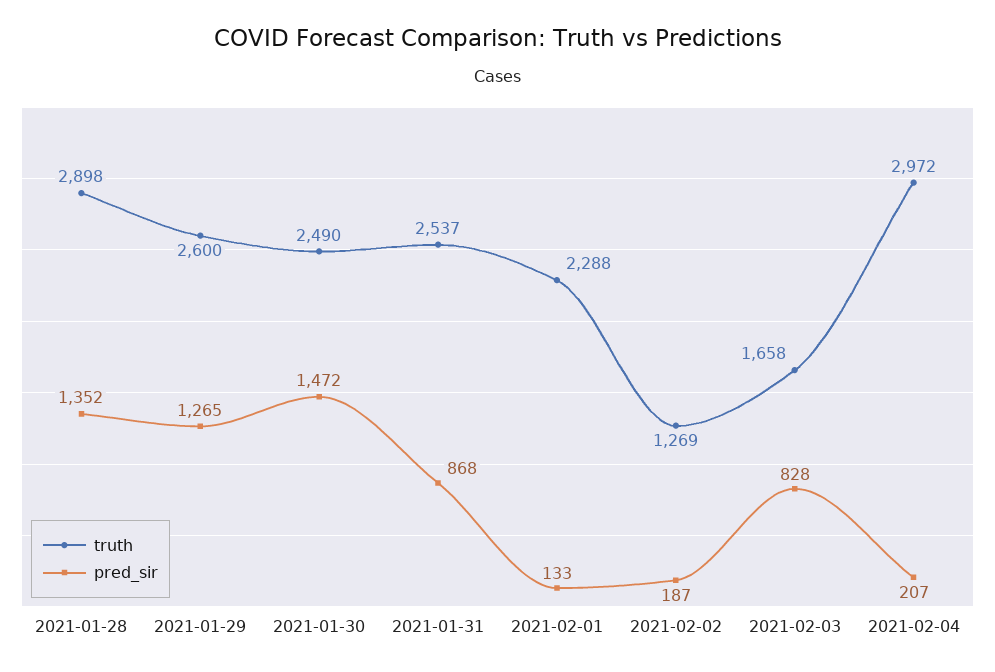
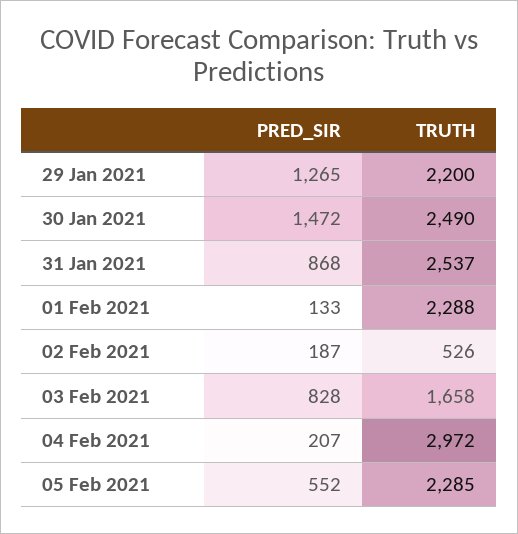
truth, 2021-01-28: 2898 -> none
pred_sir, 2021-01-28: 1352 -> none
truth, 2021-01-29: 2600 -> 2200
truth, 2021-02-02: 1269 -> 526
pred_sir, 05 Feb 2021: none -> 552
truth, 05 Feb 2021: none -> 2285

